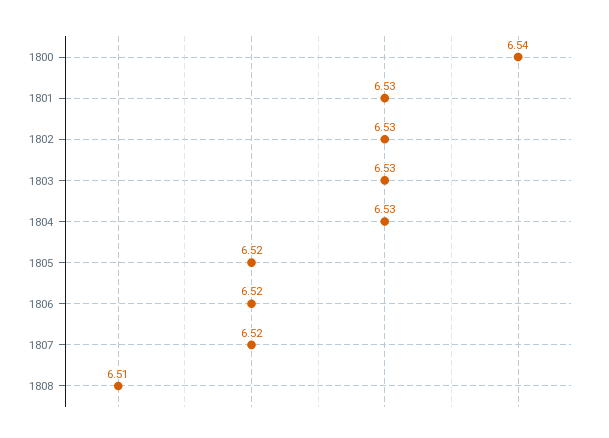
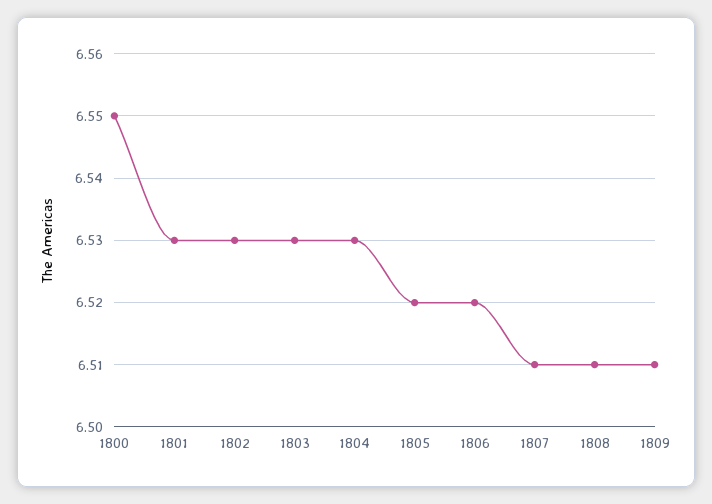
1800: 6.54 -> 6.55
1807: 6.52 -> 6.51
1809: none -> 6.51

